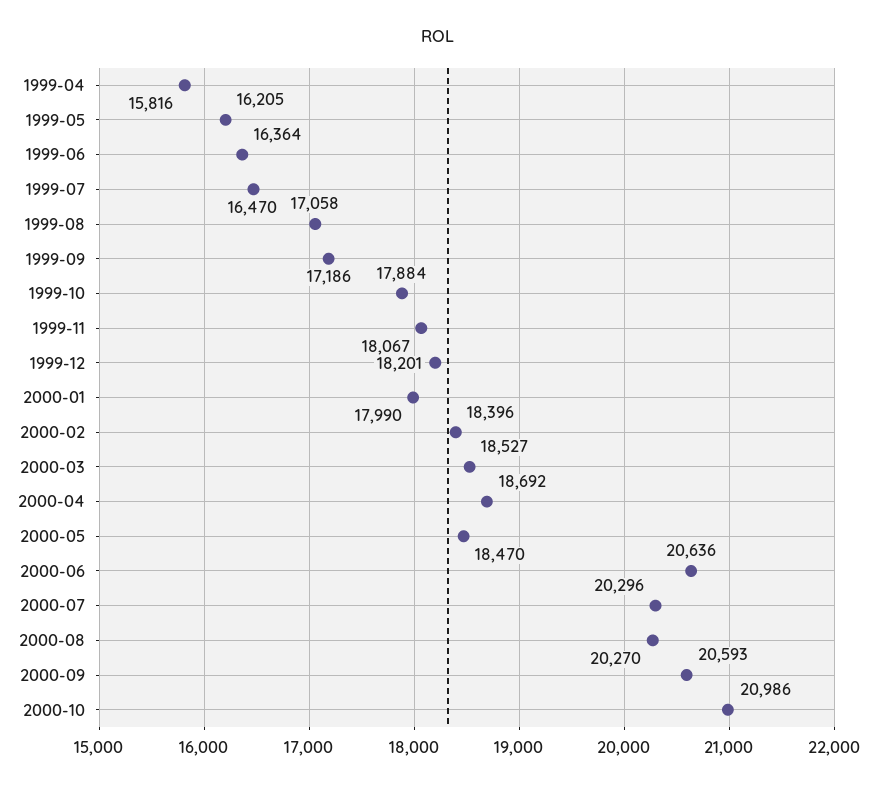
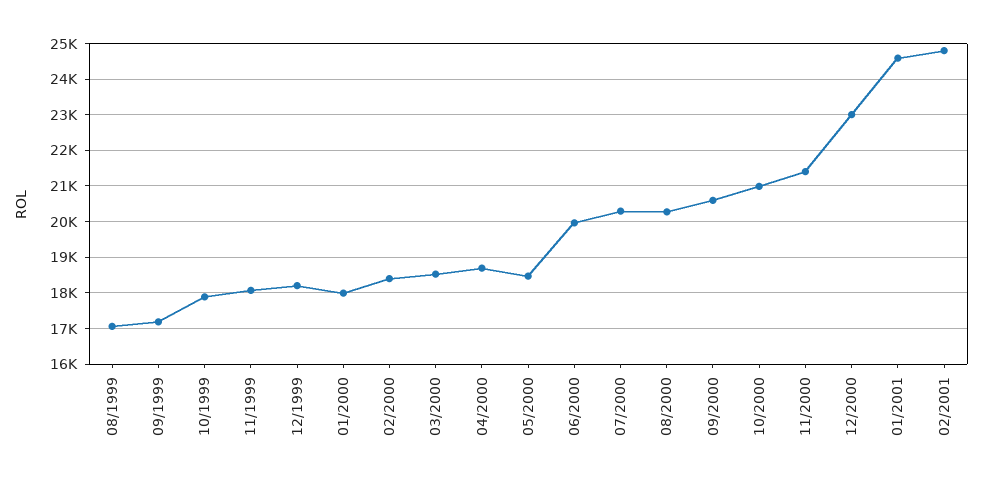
1999-04: 15816 -> none
1999-05: 16205 -> none
1999-06: 16364 -> none
1999-07: 16470 -> none
2000-06: 20636 -> 20000
11/2000: none -> 21400
12/2000: none -> 23000
01/2001: none -> 24600
02/2001: none -> 24800

